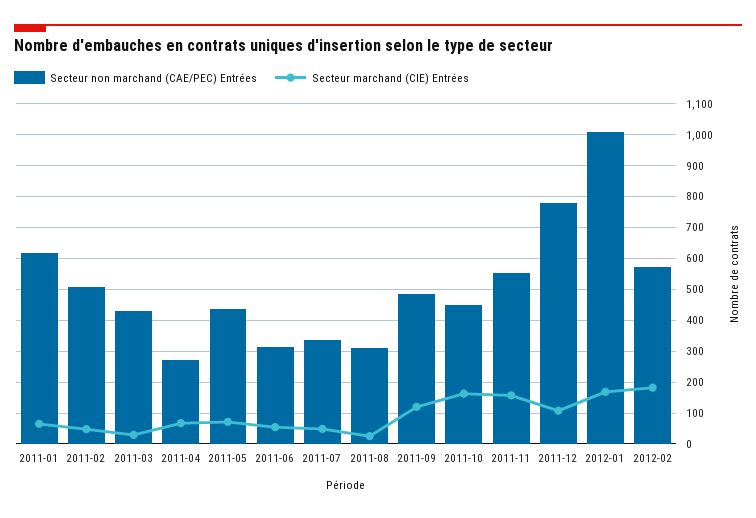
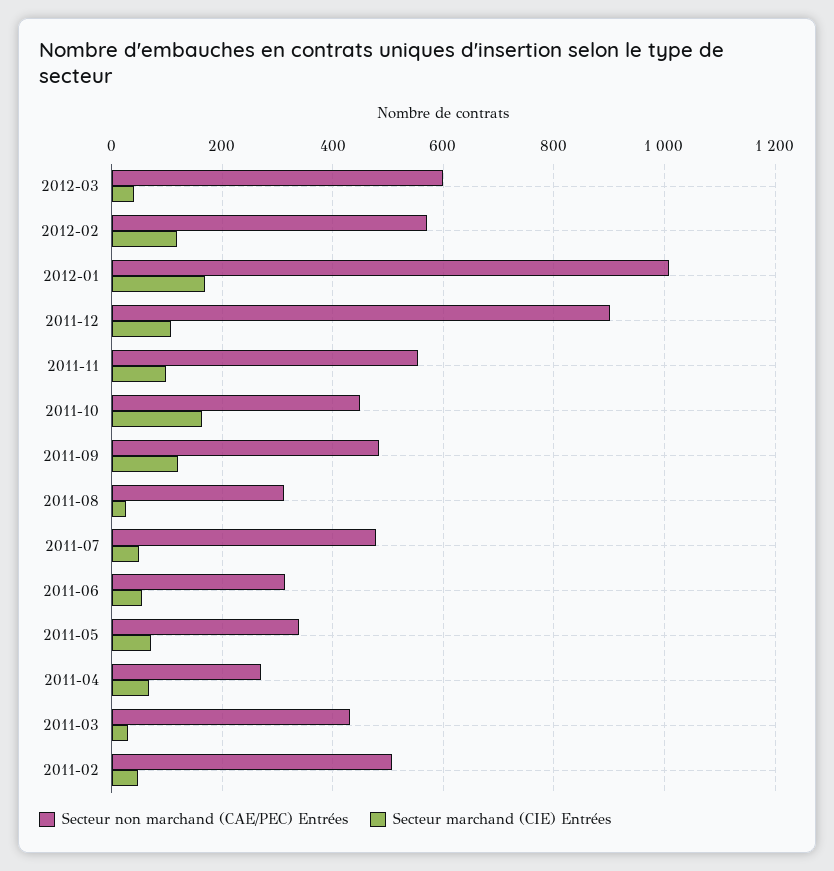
Secteur non marchand (CAE/PEC) Entrées, 2011-01: 620 -> none
Secteur marchand (CIE) Entrées, 2011-01: 60 -> none
Secteur non marchand (CAE/PEC) Entrées, 2011-05: 440 -> 340
Secteur non marchand (CAE/PEC) Entrées, 2011-07: 340 -> 480
Secteur marchand (CIE) Entrées, 2011-11: 160 -> 100
Secteur non marchand (CAE/PEC) Entrées, 2011-12: 780 -> 900
Secteur marchand (CIE) Entrées, 2012-02: 180 -> 120
Secteur non marchand (CAE/PEC) Entrées, 2012-03: none -> 600
Secteur marchand (CIE) Entrées, 2012-03: none -> 40

